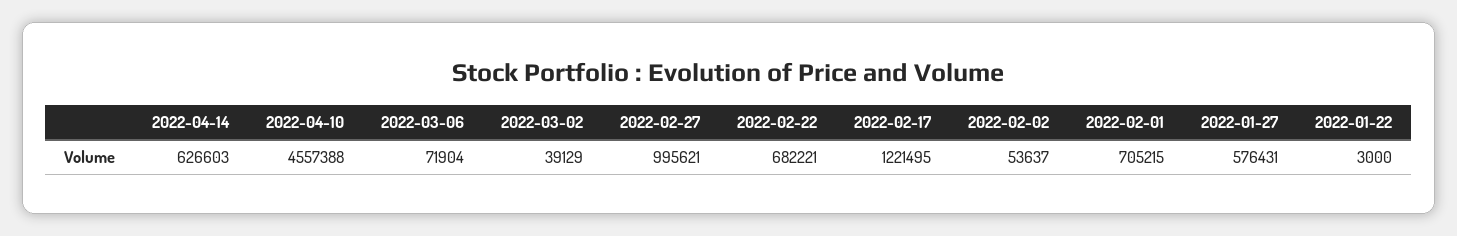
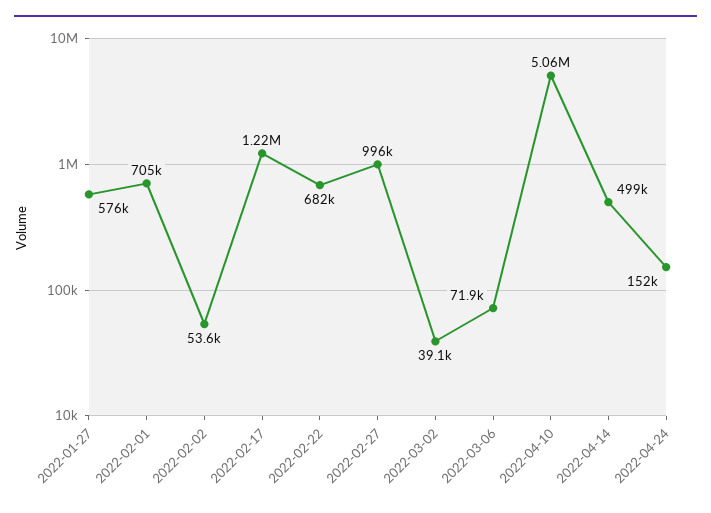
2022-04-14: 626603 -> 499000
2022-04-10: 4557388 -> 5060000
2022-01-22: 3000 -> none
2022-04-24: none -> 152000

